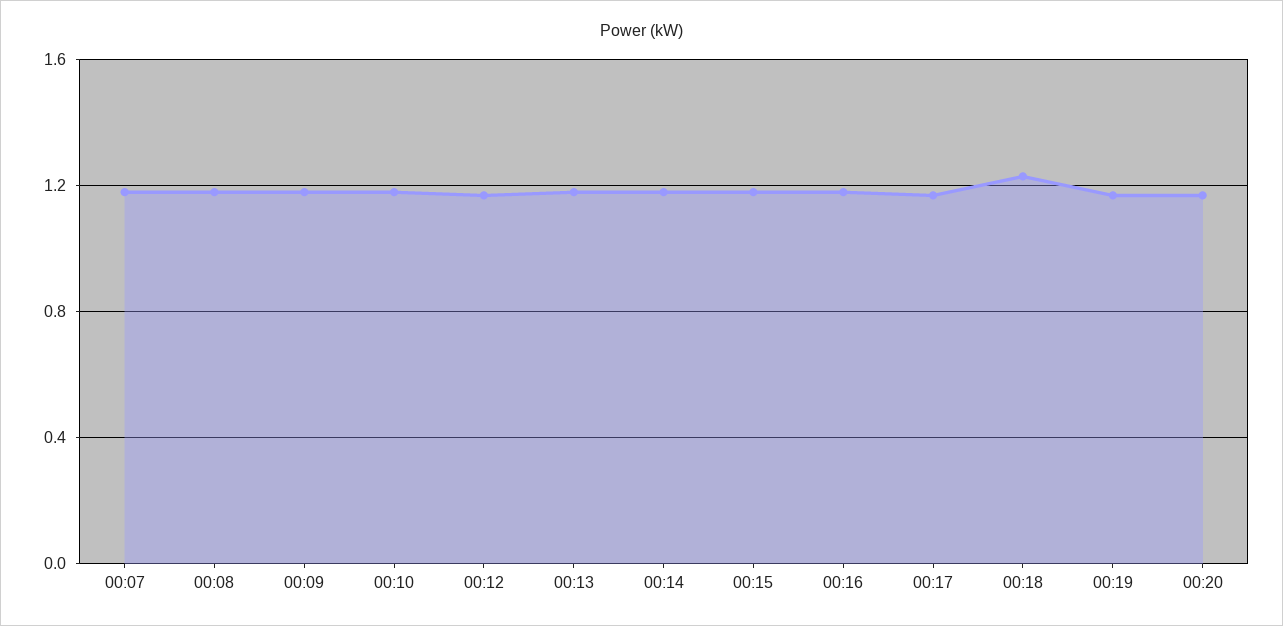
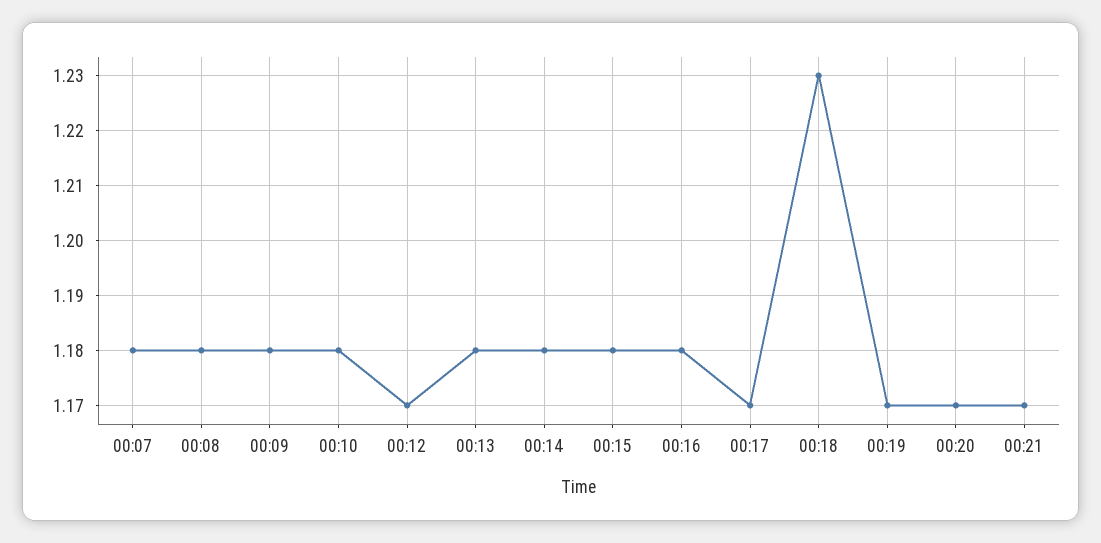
00:21: none -> 1.17

